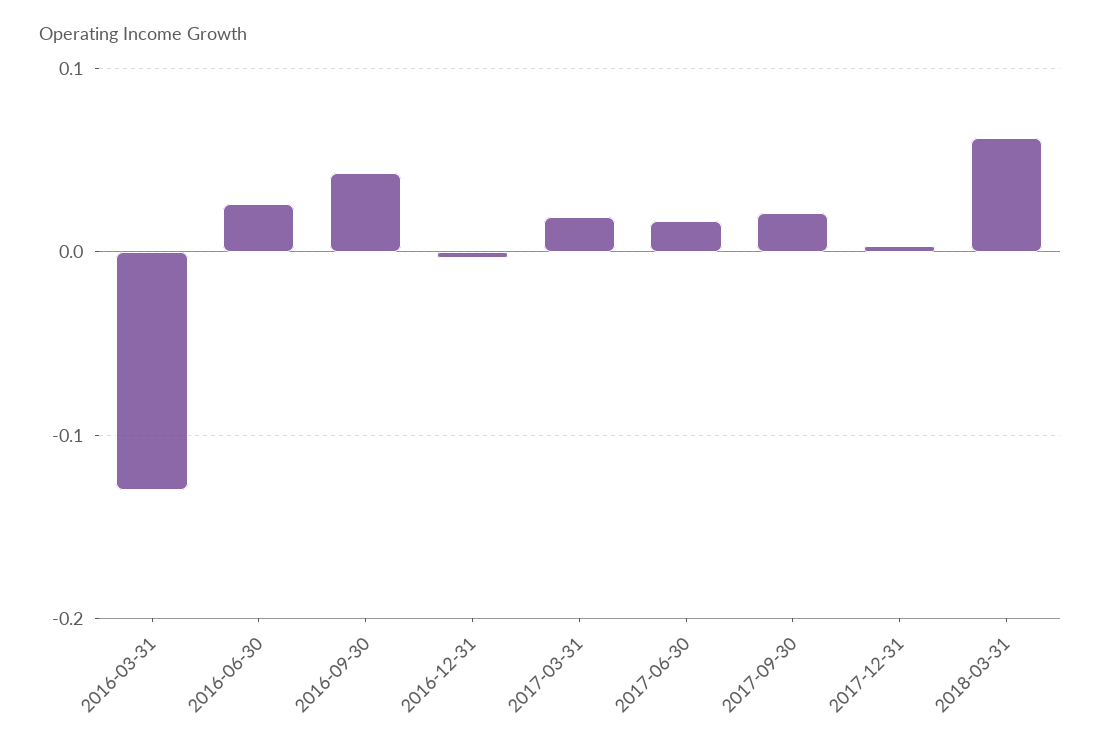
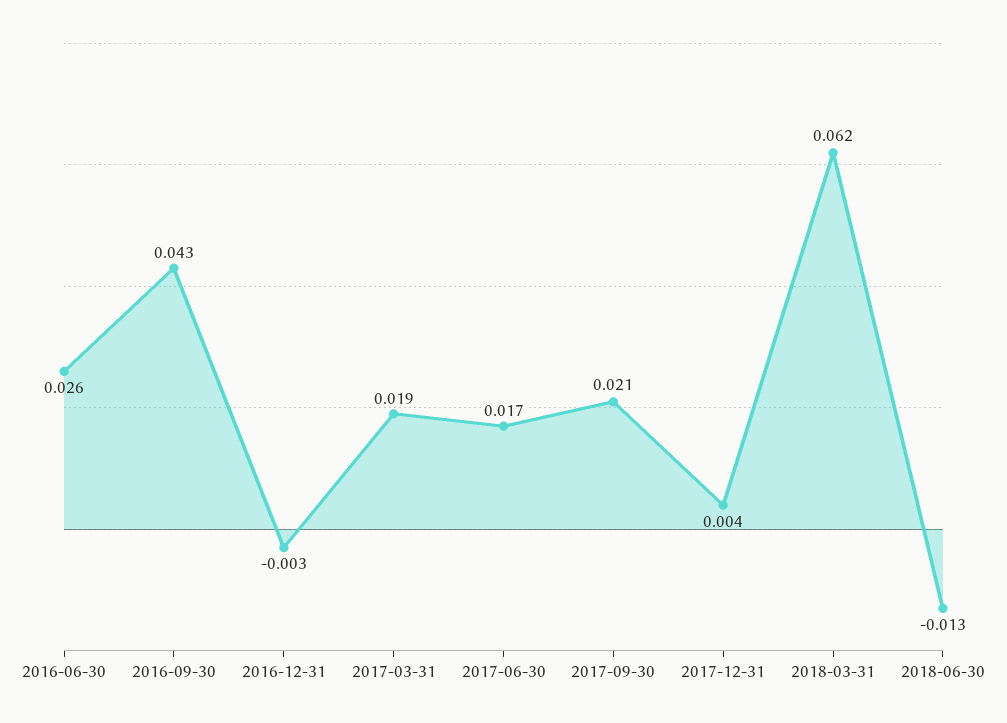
2016-03-31: -0.13 -> none
2018-06-30: none -> -0.013

